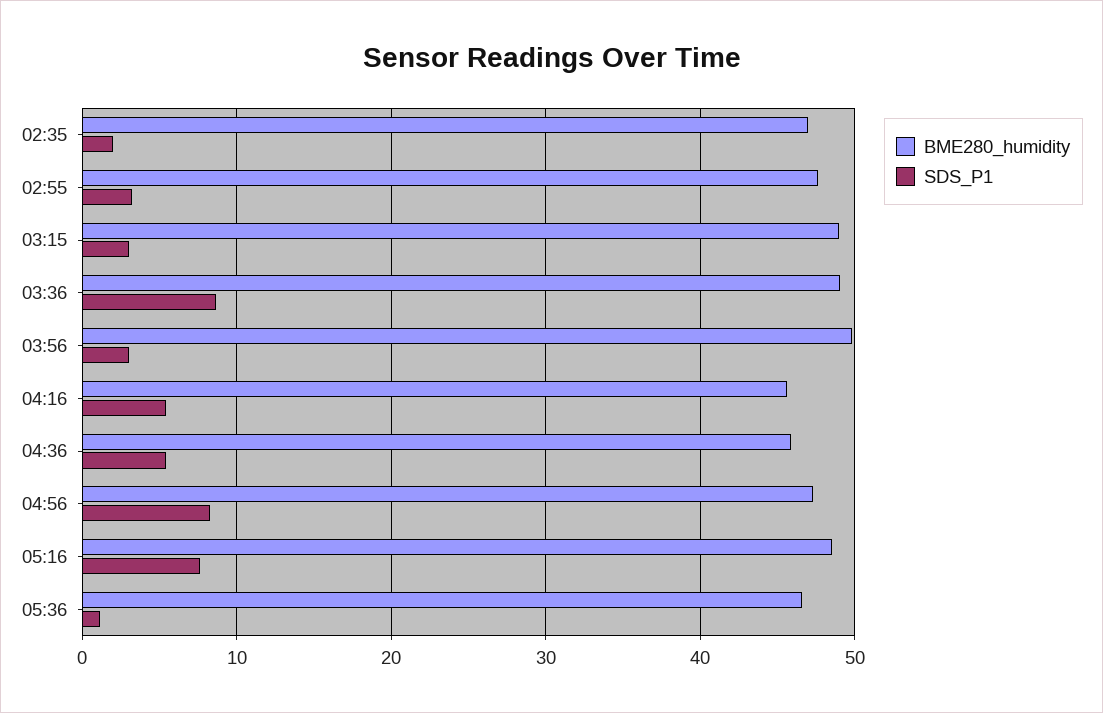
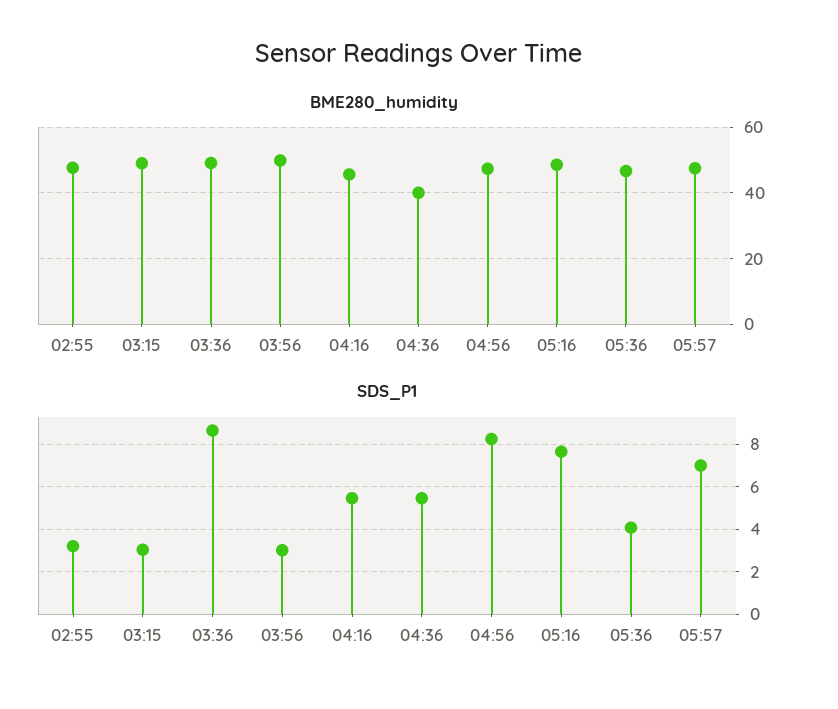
BME280_humidity, 02:35: 47 -> none
SDS_P1, 02:35: 2 -> none
BME280_humidity, 04:36: 46 -> 40
SDS_P1, 05:36: 1 -> 4
BME280_humidity, 05:57: none -> 48
SDS_P1, 05:57: none -> 7

